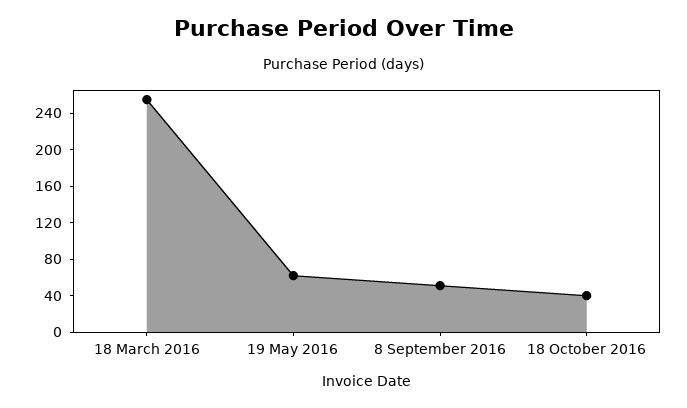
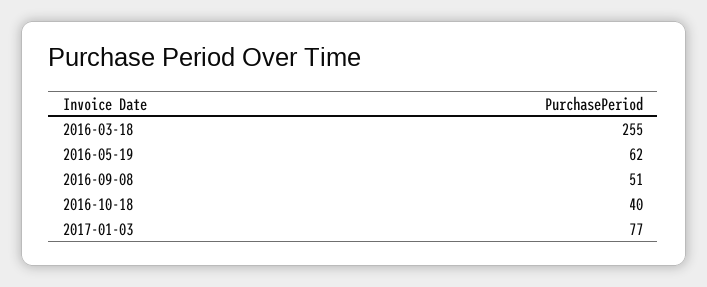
2017-01-03: none -> 77

